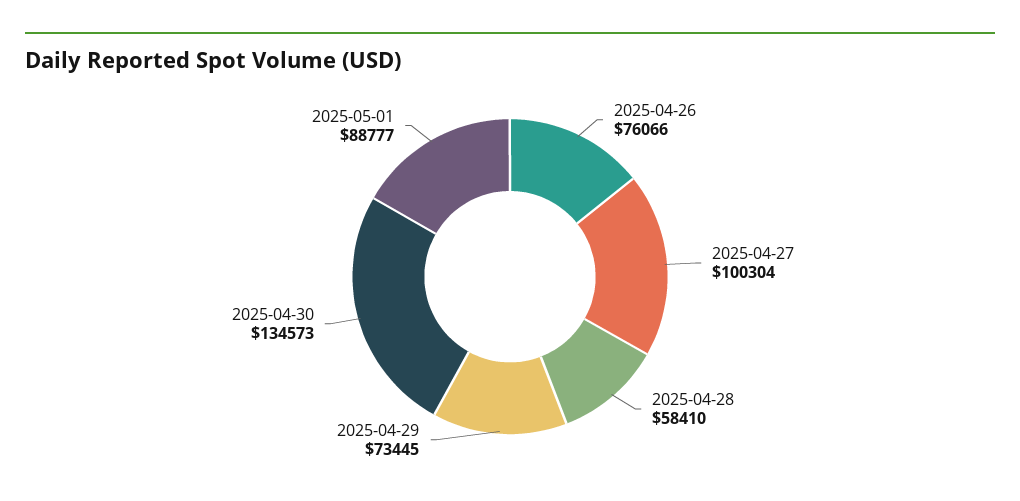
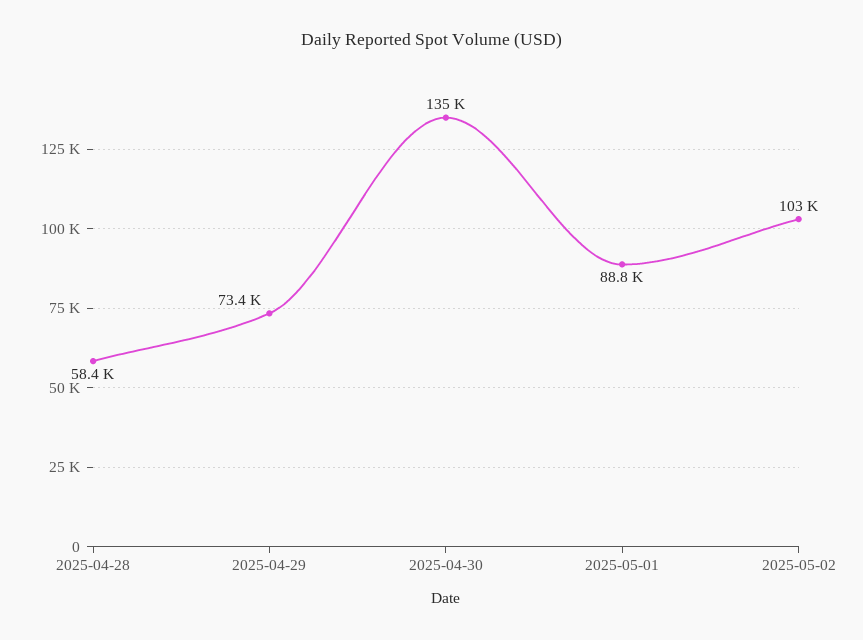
2025-04-26: 76066 -> none
2025-04-27: 100304 -> none
2025-05-02: none -> 103000

